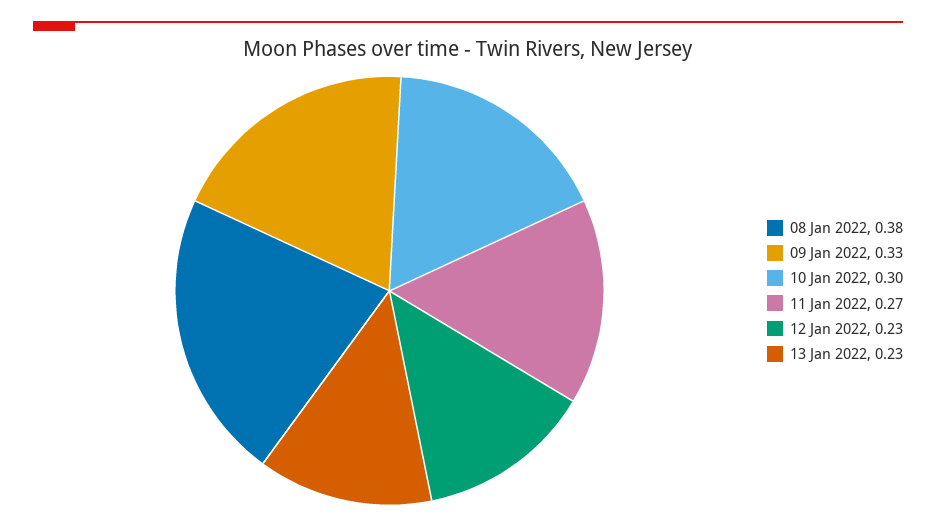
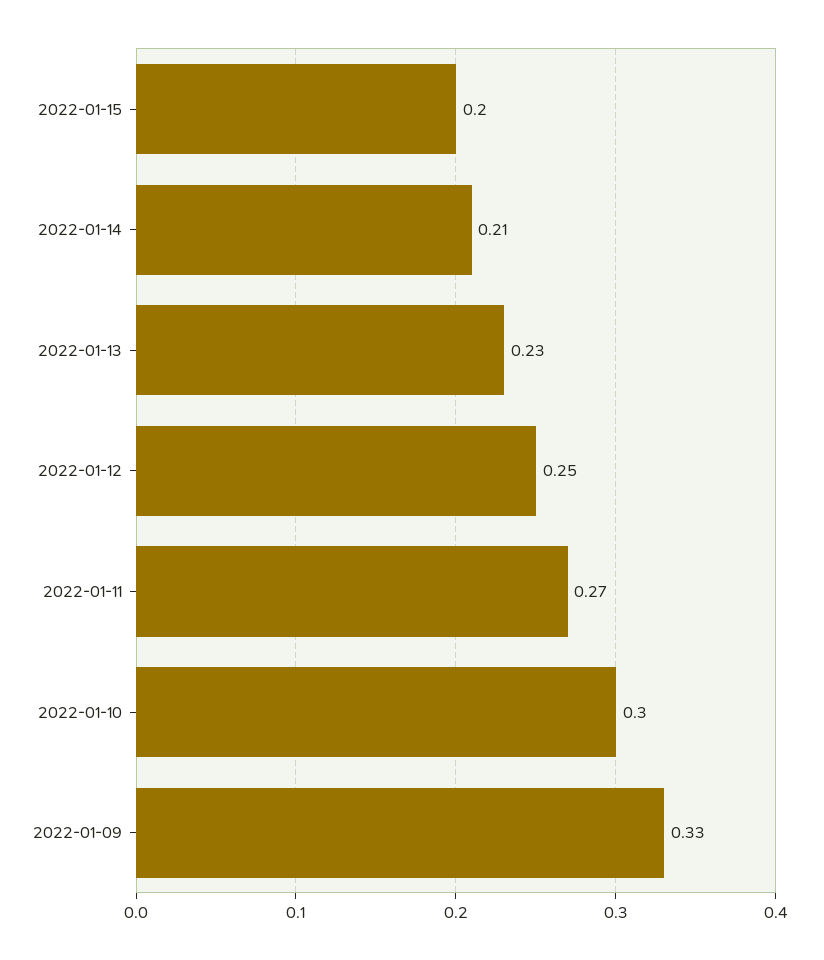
08 Jan 2022: 0.38 -> none
12 Jan 2022: 0.23 -> 0.25
2022-01-15: none -> 0.2
2022-01-14: none -> 0.21

